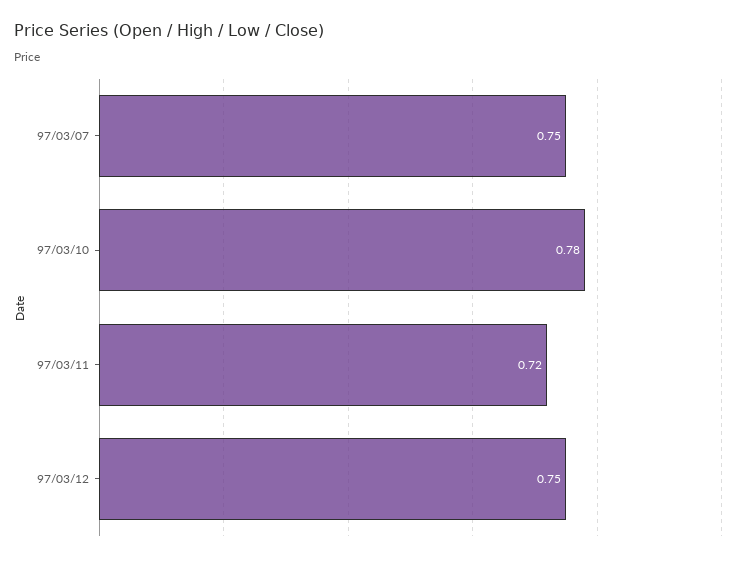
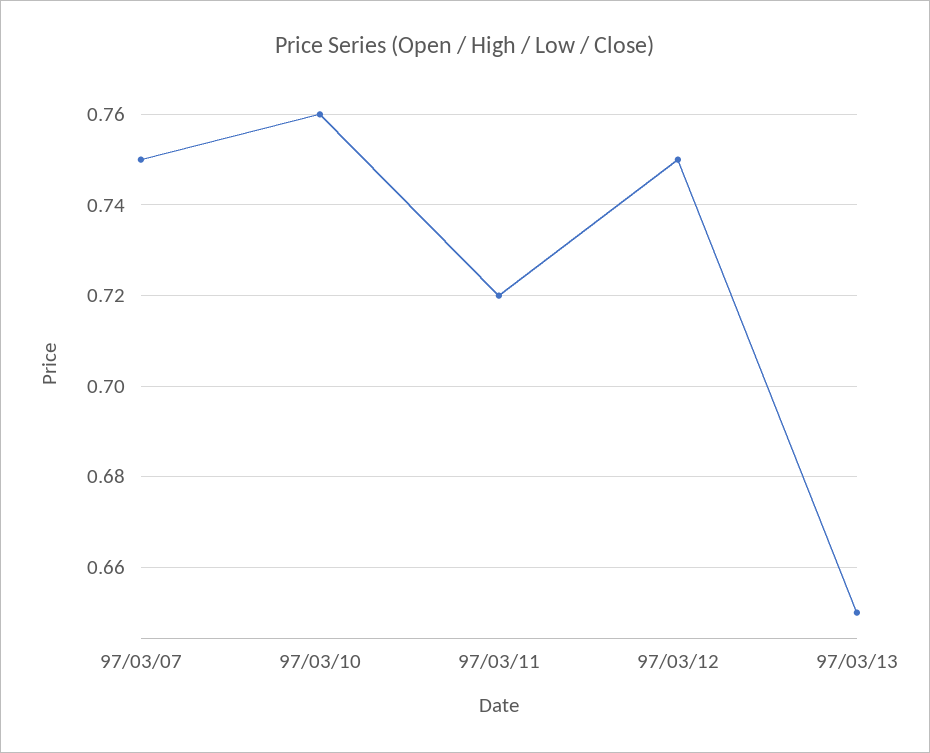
97/03/10: 0.78 -> 0.76
97/03/13: none -> 0.65

